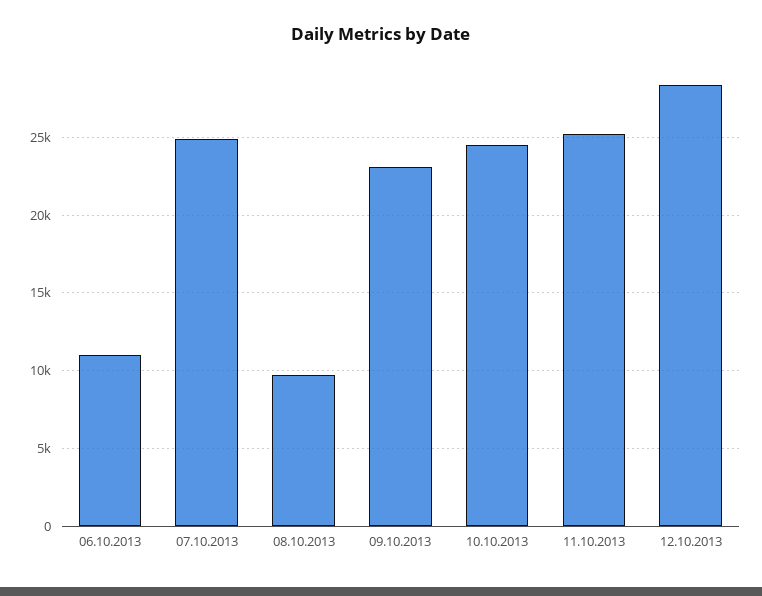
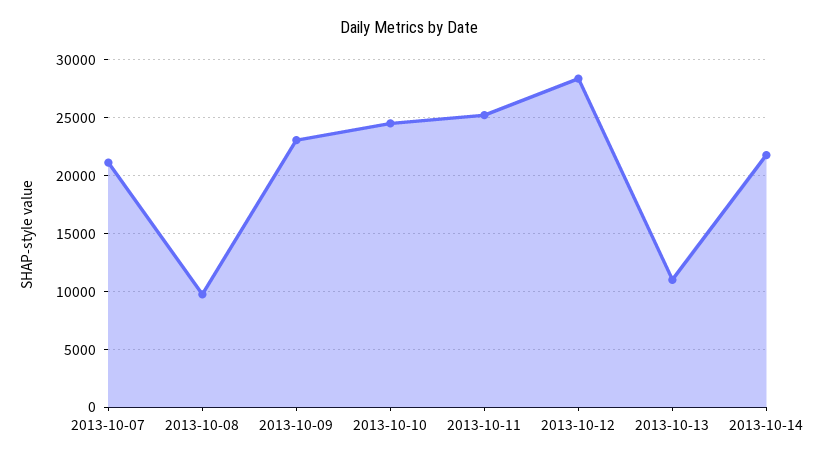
06.10.2013: 11000 -> none
07.10.2013: 25000 -> 21000
2013-10-13: none -> 11000
2013-10-14: none -> 22000

